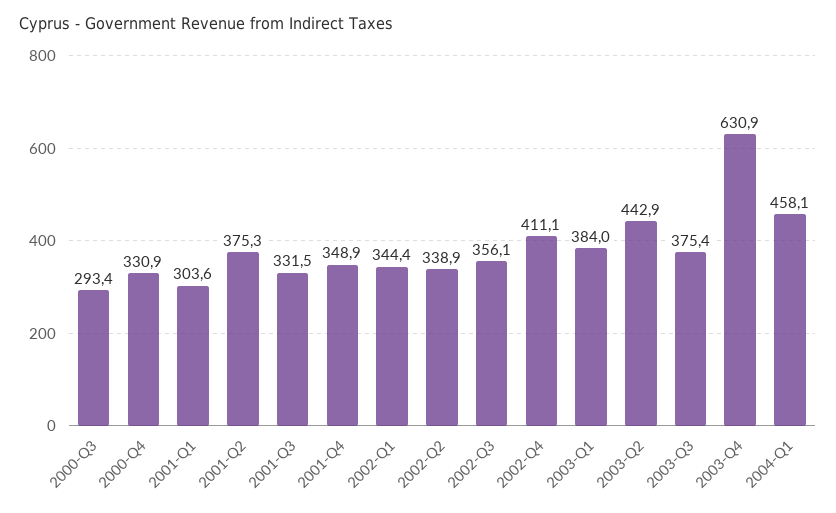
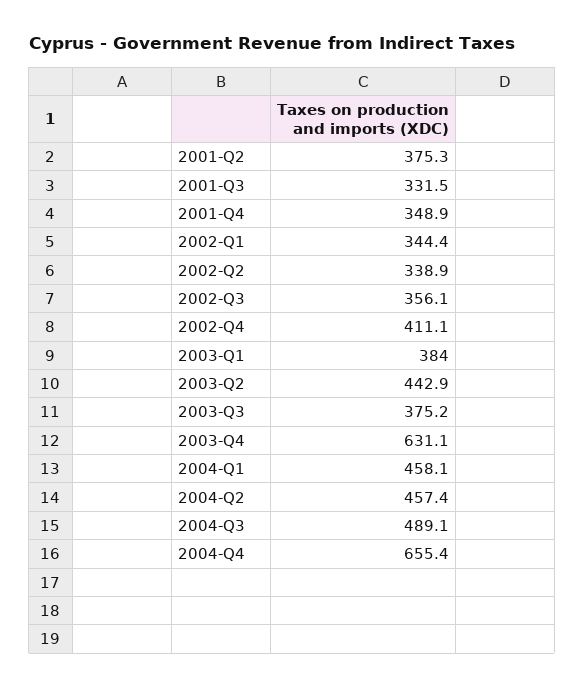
2000-Q3: 293.4 -> none
2000-Q4: 330.9 -> none
2001-Q1: 303.6 -> none
2003-Q3: 375.4 -> 375.2
2003-Q4: 630.9 -> 631.1
2004-Q2: none -> 457.4
2004-Q3: none -> 489.1
2004-Q4: none -> 655.4

